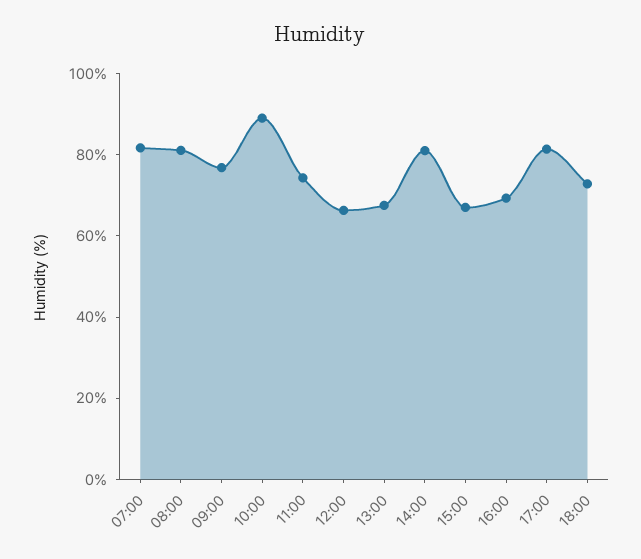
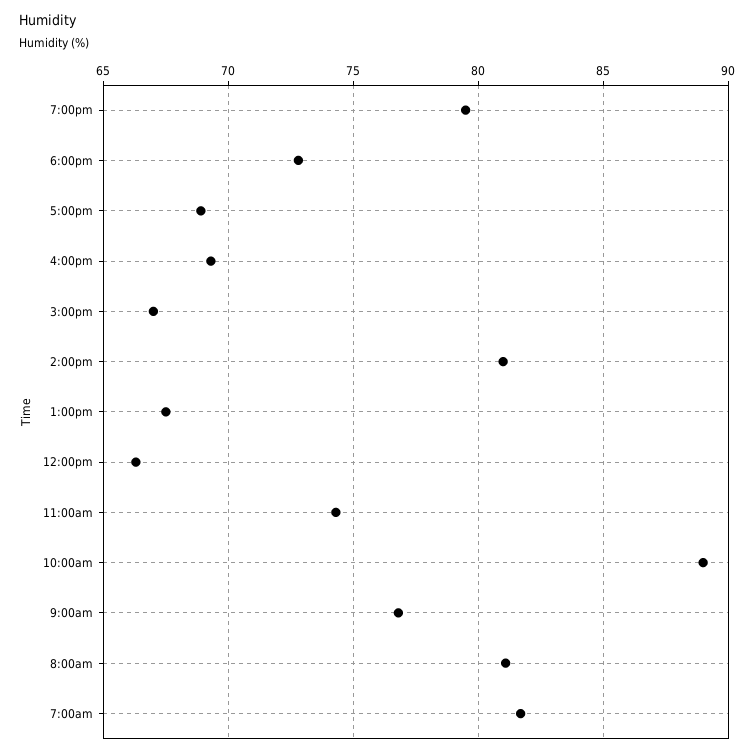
17:00: 80 -> 69
7:00pm: none -> 79.5

